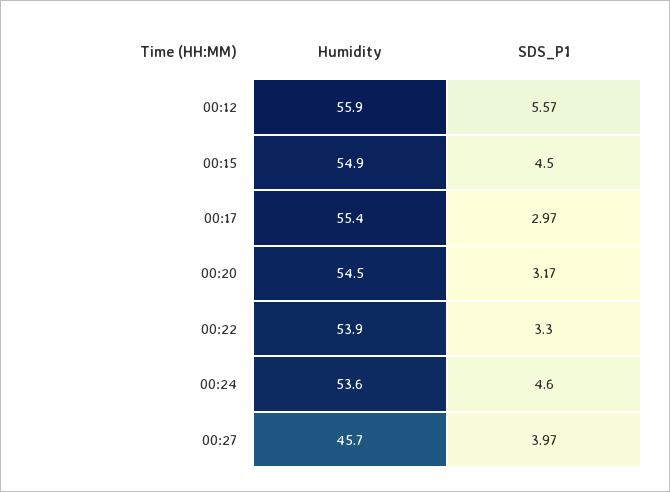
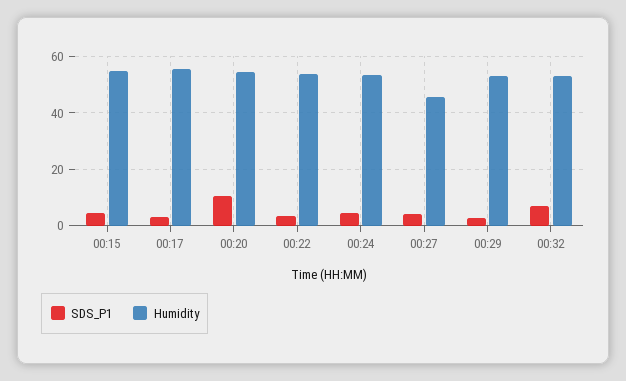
Humidity, 00:12: 55.9 -> none
SDS_P1, 00:12: 5.57 -> none
SDS_P1, 00:20: 3.17 -> 10
SDS_P1, 00:29: none -> 2.5
Humidity, 00:29: none -> 52.5
SDS_P1, 00:32: none -> 7.5
Humidity, 00:32: none -> 52.5

